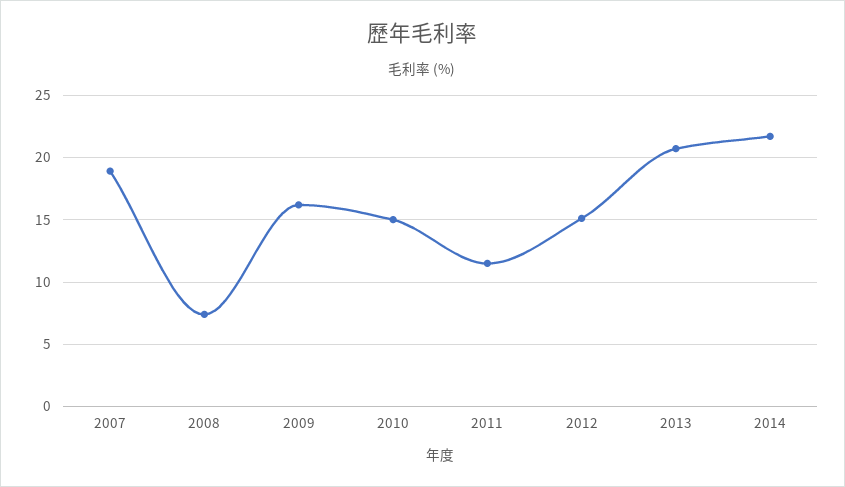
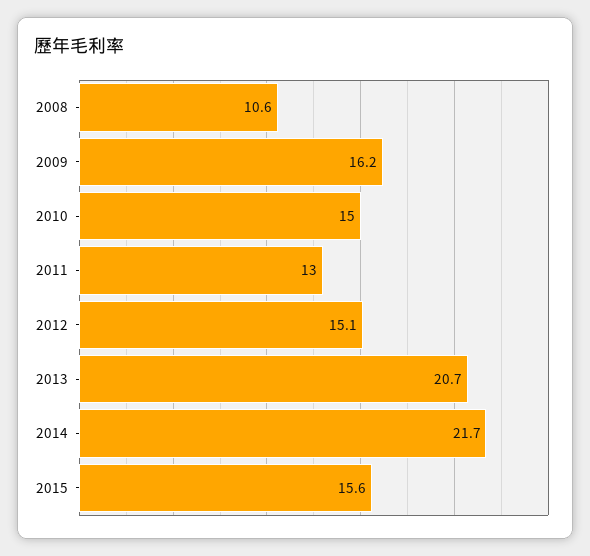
2007: 19 -> none
2008: 7.5 -> 10.6
2011: 11.5 -> 13
2015: none -> 15.6

